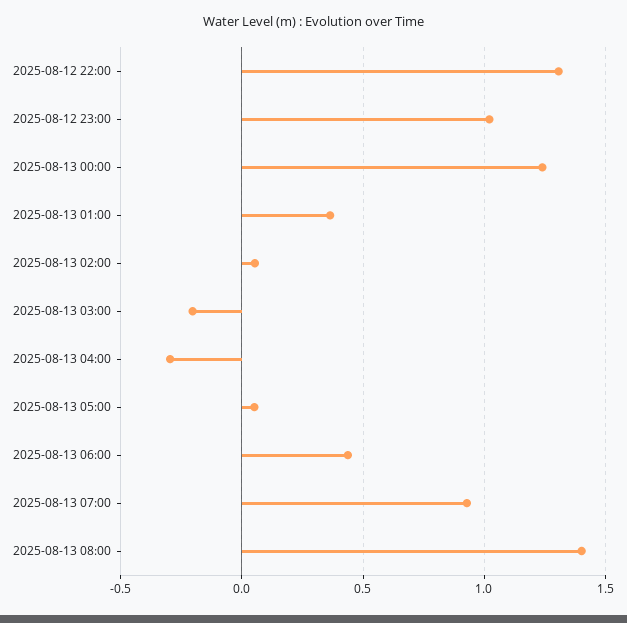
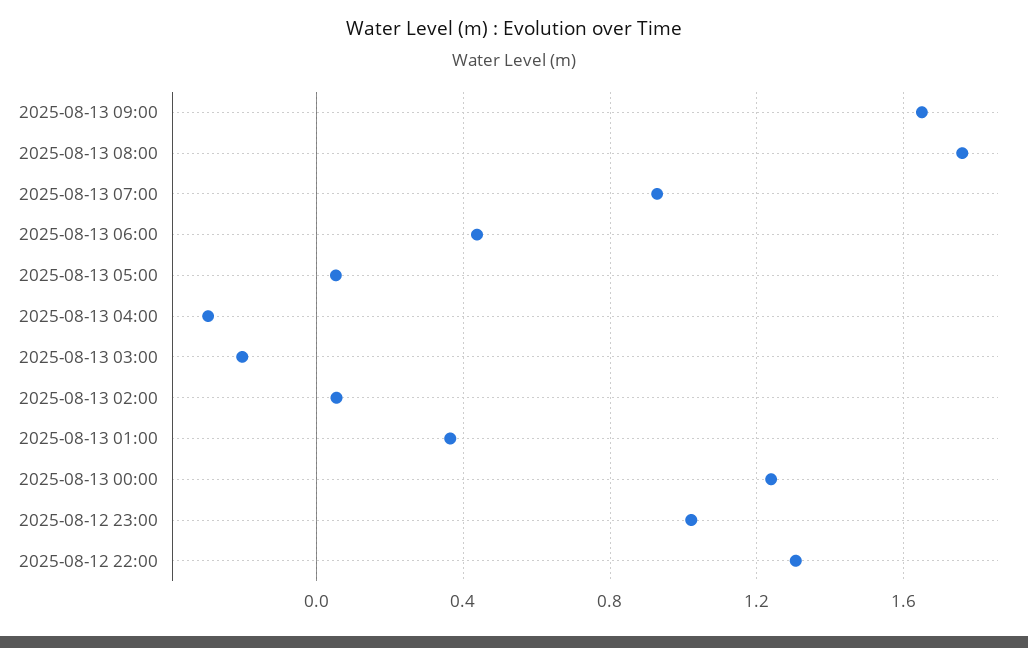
2025-08-13 08:00: 1.4 -> 1.75
2025-08-13 09:00: none -> 1.65

